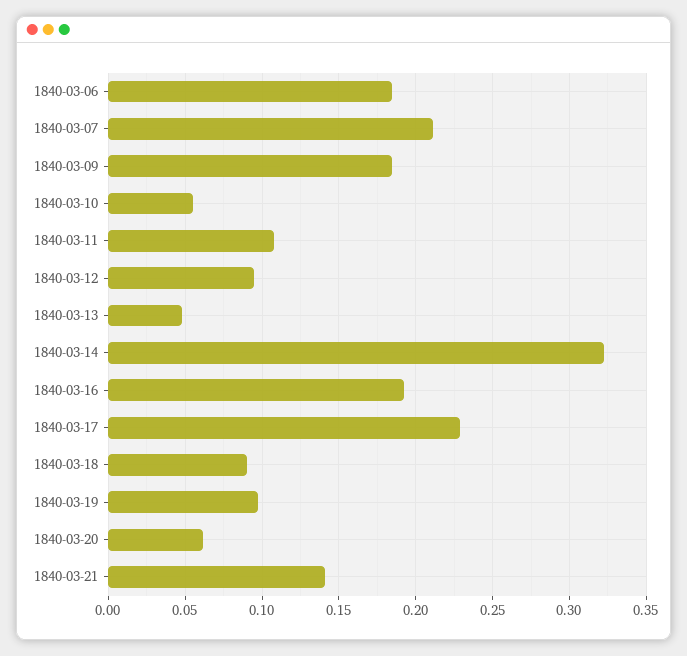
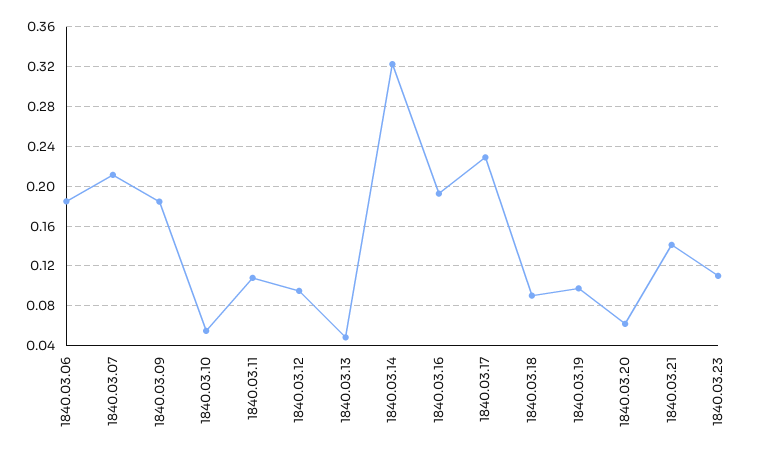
1840.03.23: none -> 0.11

